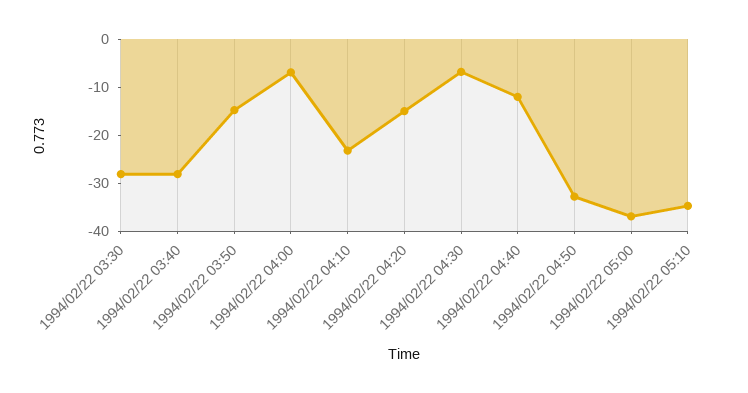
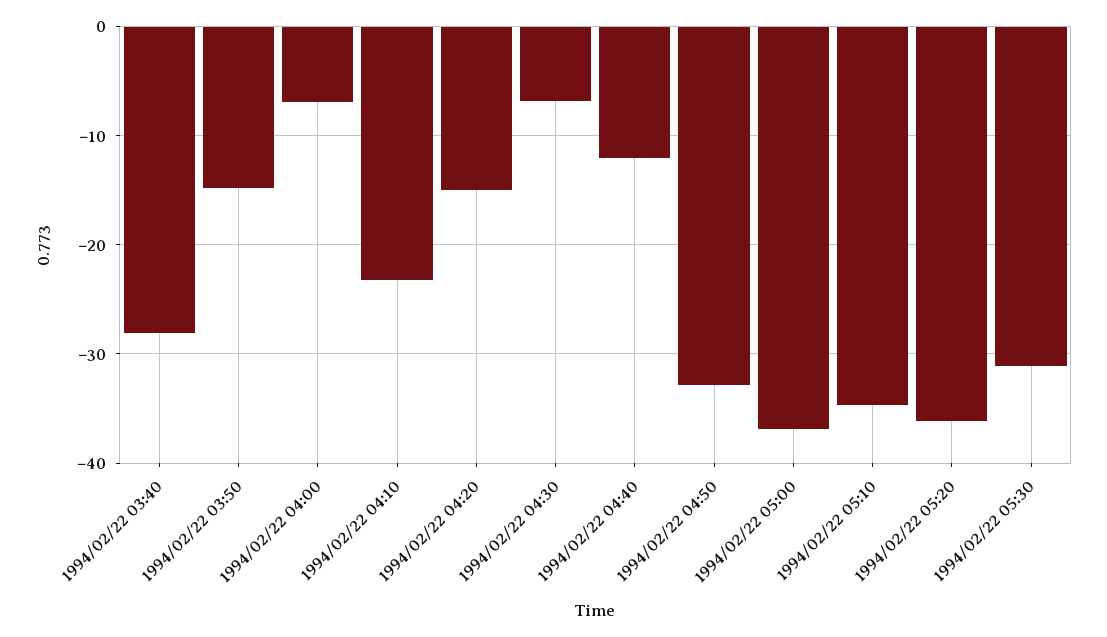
1994/02/22 03:30: -28 -> none
1994/02/22 05:20: none -> -36
1994/02/22 05:30: none -> -31

